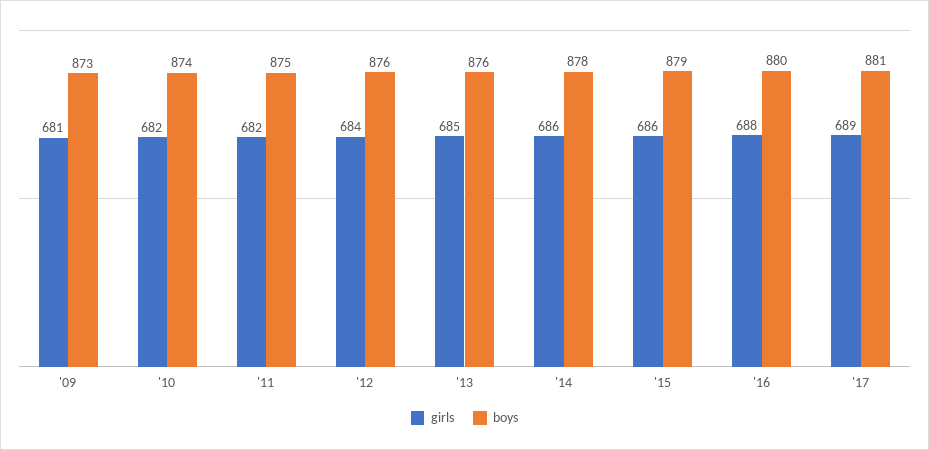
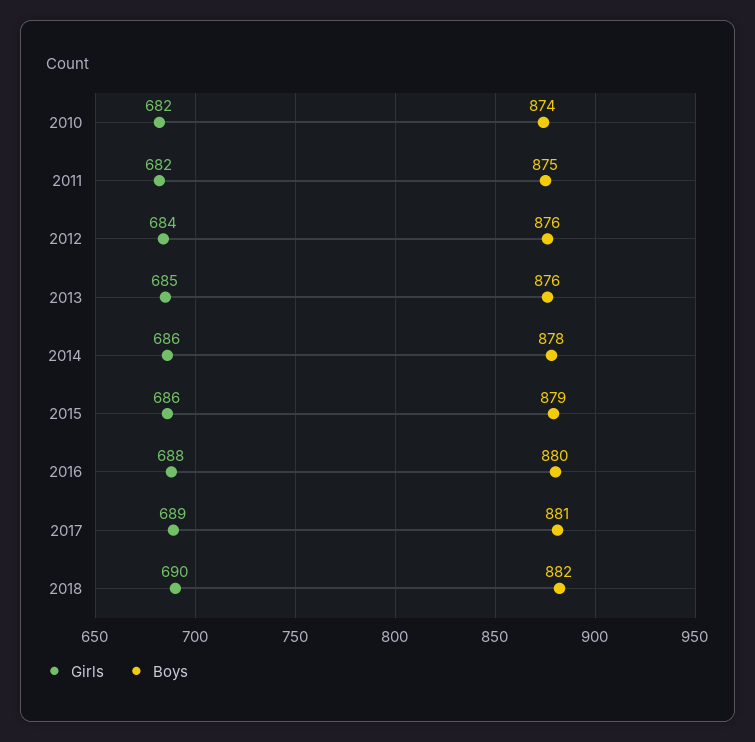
girls, '09: 681 -> none
boys, '09: 873 -> none
girls, 2018: none -> 690
boys, 2018: none -> 882

